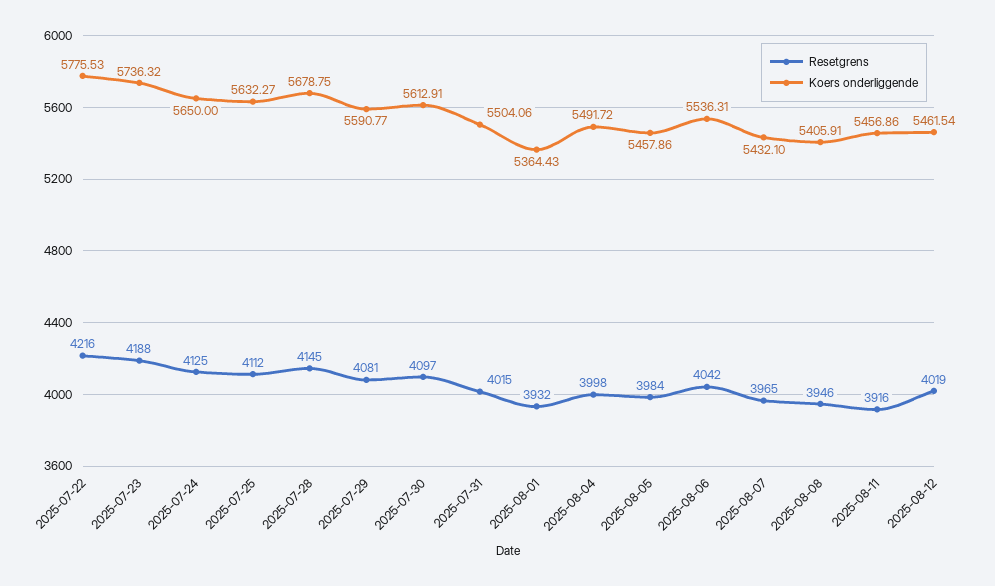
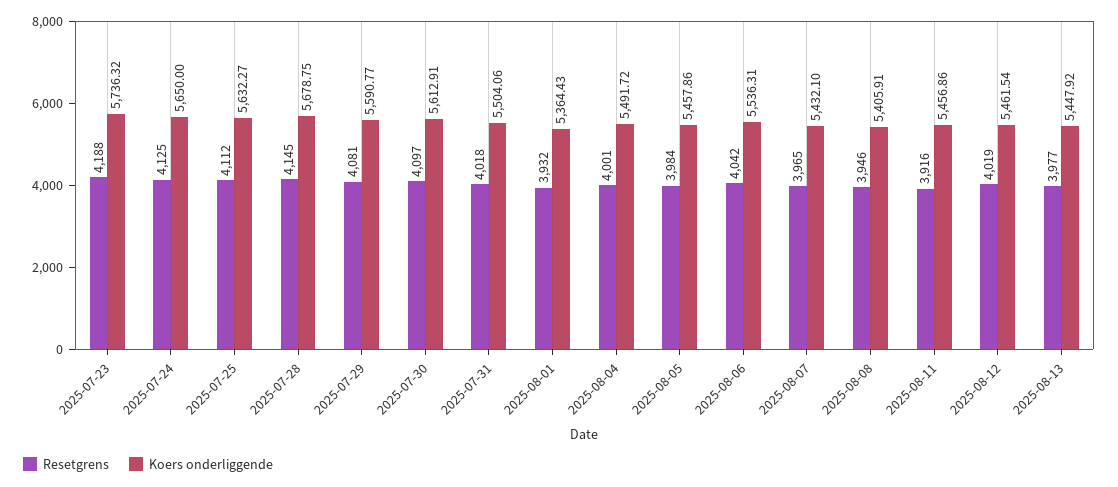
Resetgrens, 2025-07-22: 4216 -> none
Koers onderliggende, 2025-07-22: 5775.53 -> none
Resetgrens, 2025-07-31: 4015 -> 4018
Resetgrens, 2025-08-04: 3998 -> 4001
Resetgrens, 2025-08-13: none -> 3977
Koers onderliggende, 2025-08-13: none -> 5447.92

